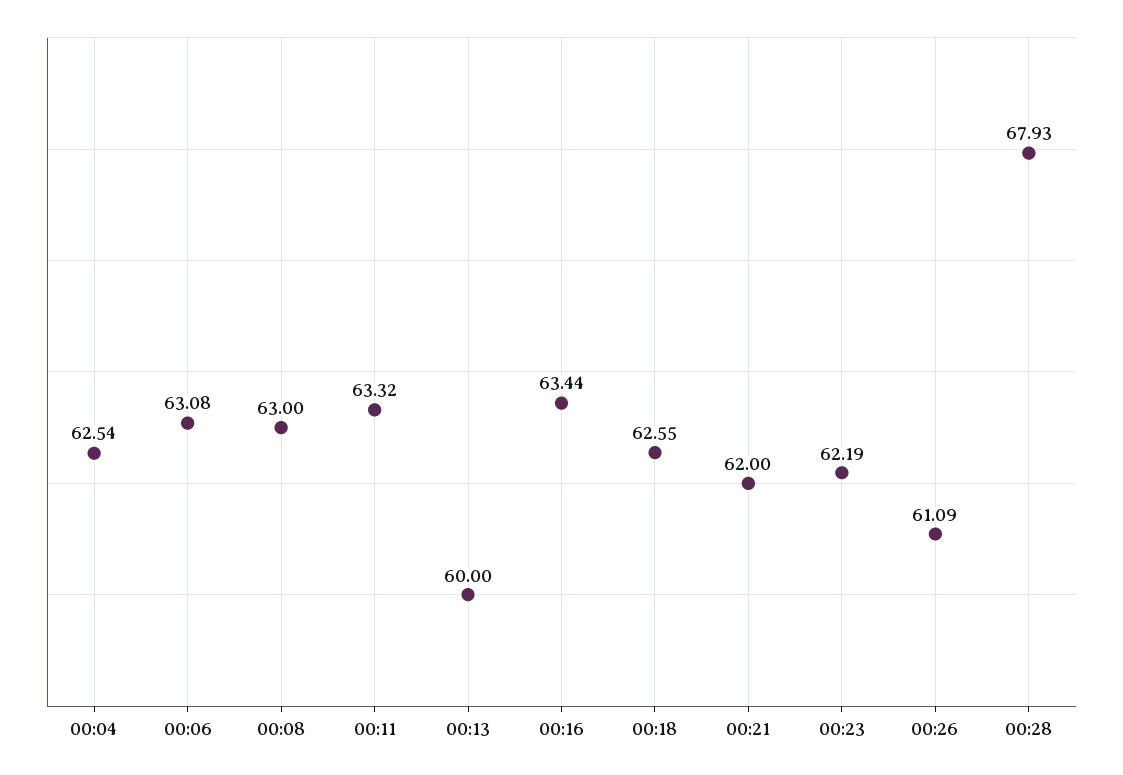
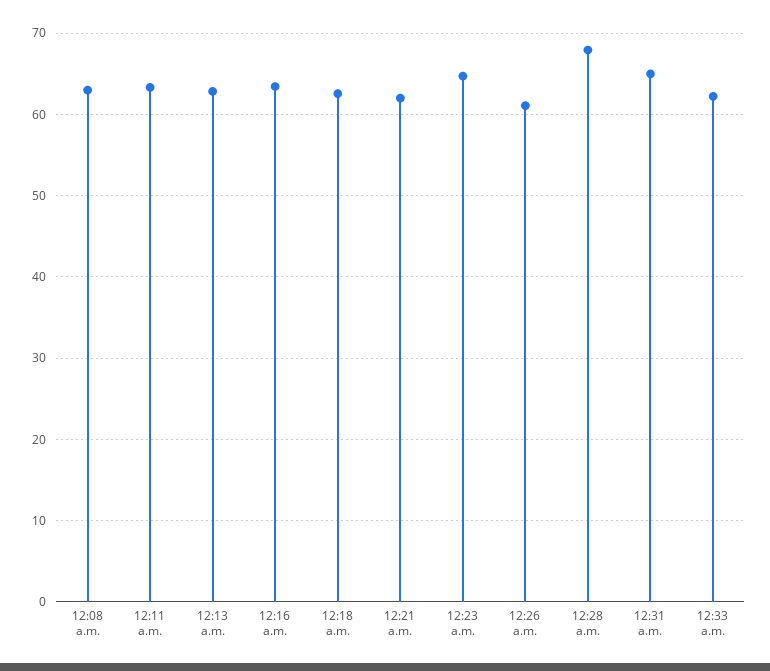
00:04: 62.54 -> none
00:06: 63.08 -> none
00:13: 60 -> 63
00:23: 62.19 -> 65
12:31 a.m.: none -> 65
12:33 a.m.: none -> 62

